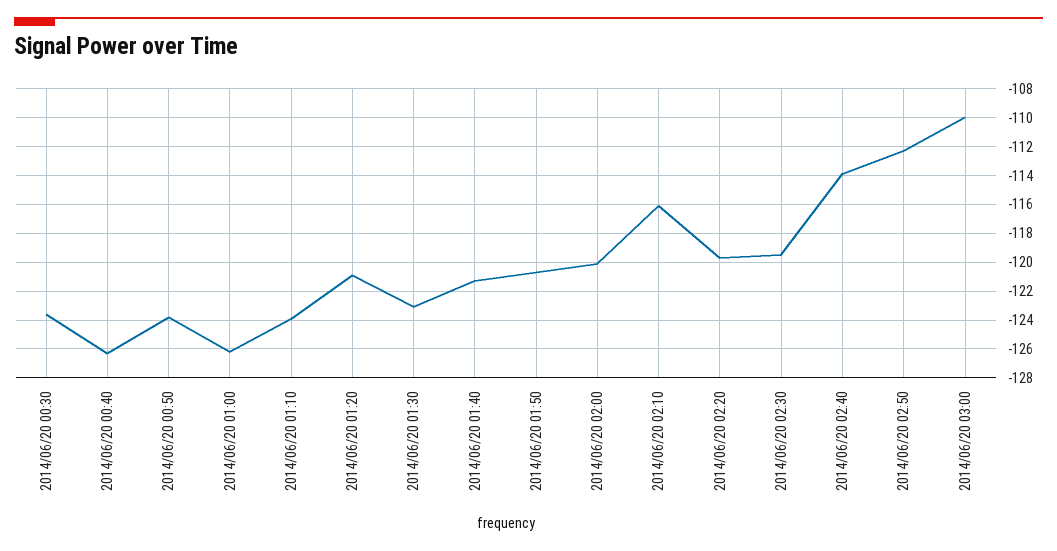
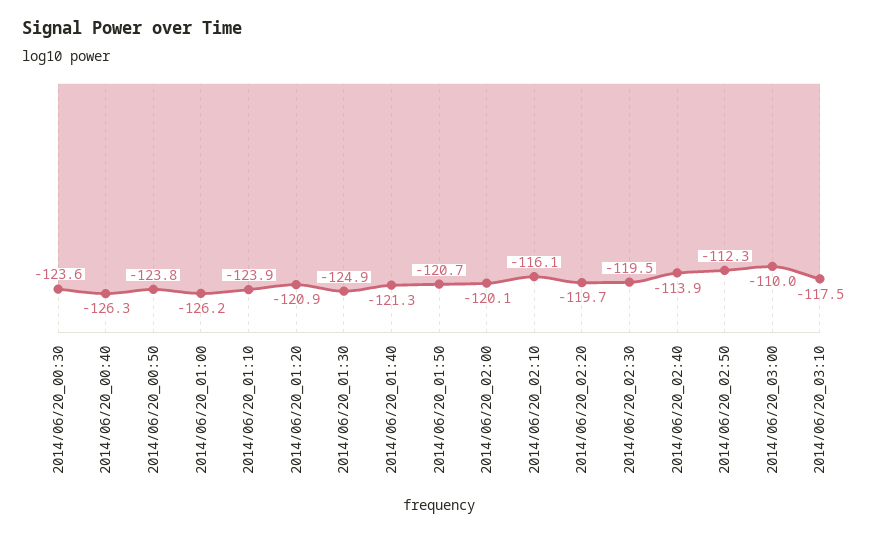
2014/06/20 01:30: -123 -> -124.9
2014/06/20_03:10: none -> -117.5

